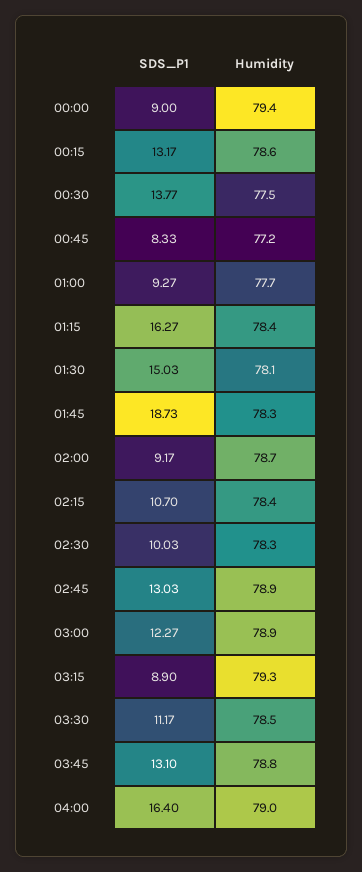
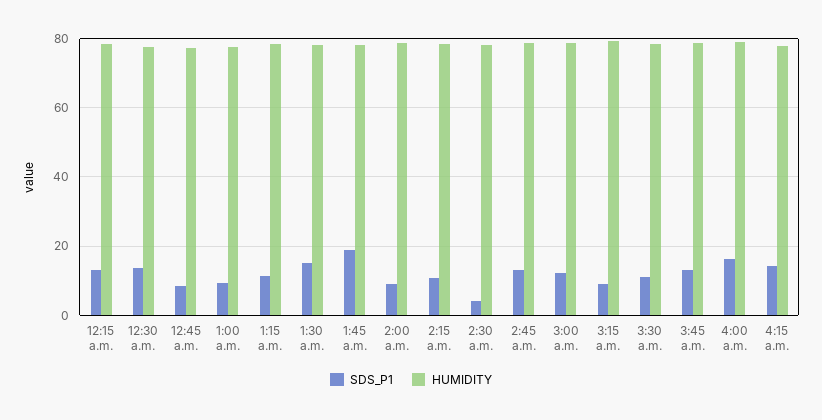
SDS_P1, 00:00: 9 -> none
Humidity, 00:00: 79.4 -> none
SDS_P1, 01:15: 16.27 -> 12
SDS_P1, 02:30: 10.03 -> 4
SDS_P1, 4:15 a.m.: none -> 14
Humidity, 4:15 a.m.: none -> 78

